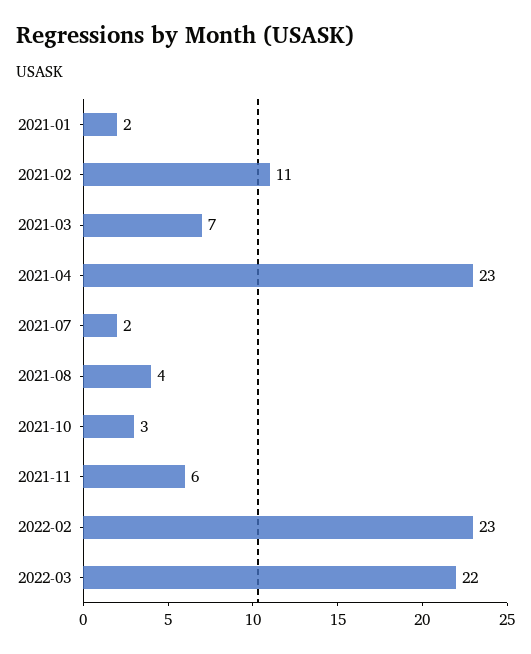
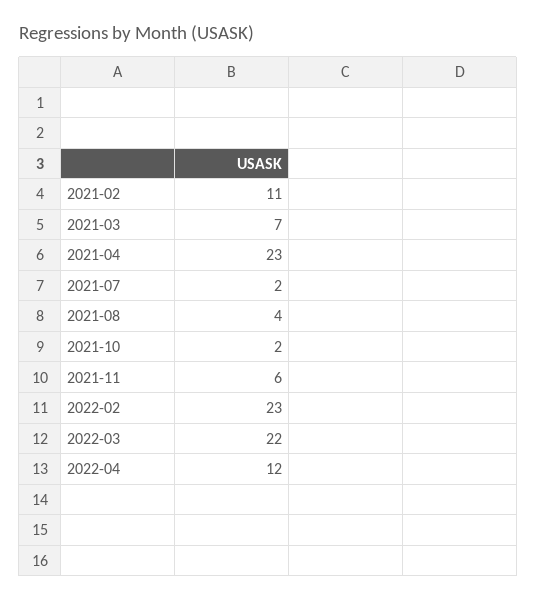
2021-01: 2 -> none
2021-10: 3 -> 2
2022-04: none -> 12

